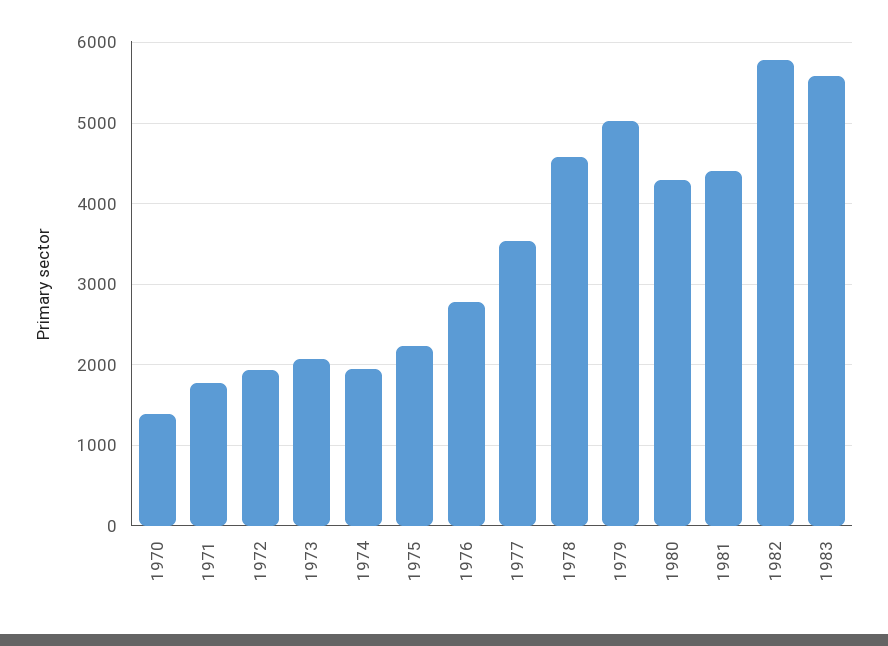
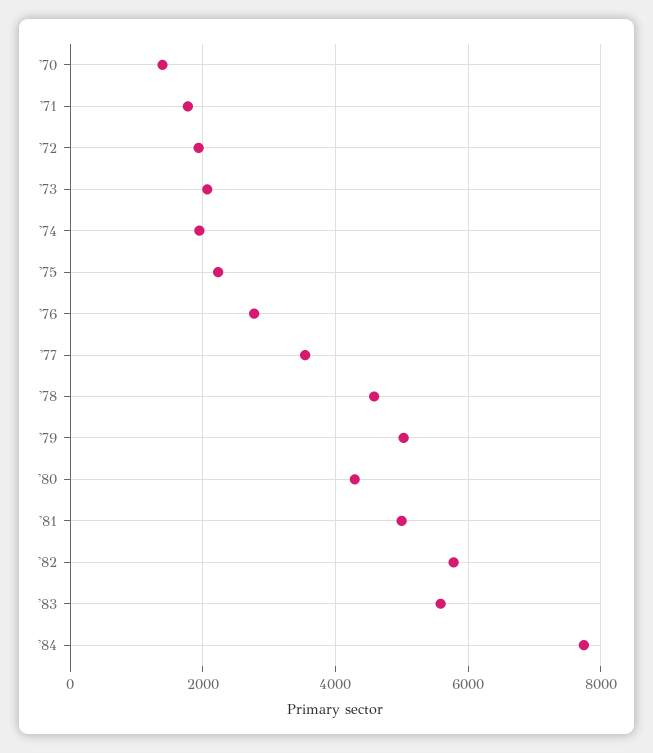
1981: 4400 -> 5000
'84: none -> 7800

